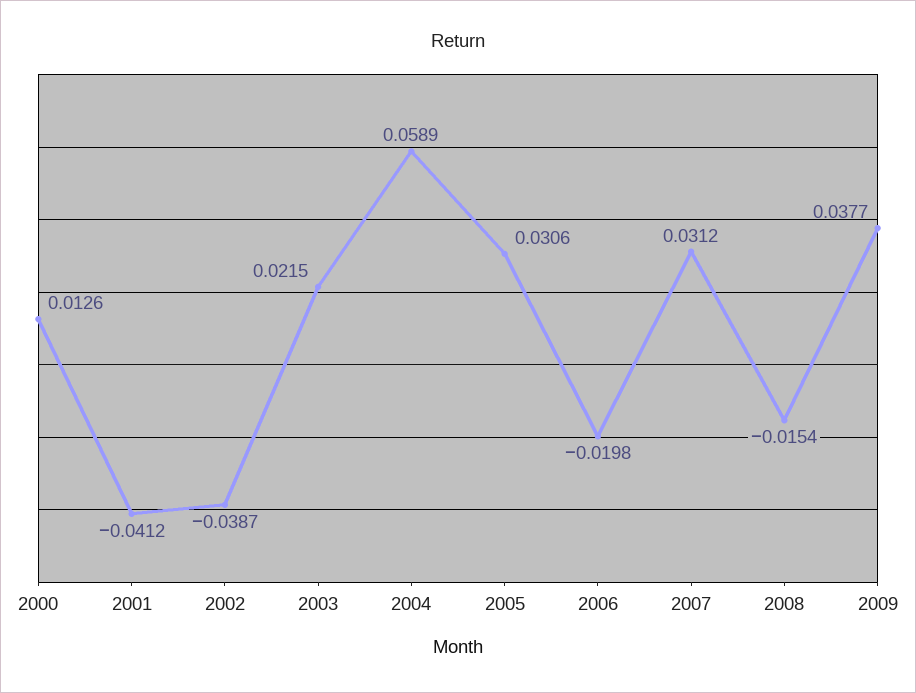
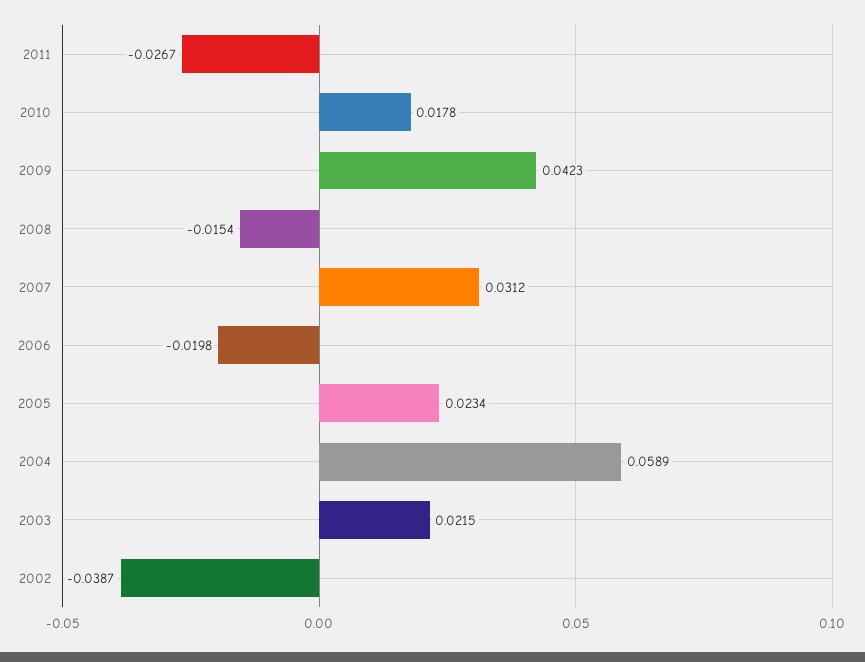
2000: 0.0126 -> none
2001: -0.0412 -> none
2005: 0.0306 -> 0.0234
2009: 0.0377 -> 0.0423
2011: none -> -0.0267
2010: none -> 0.0178

